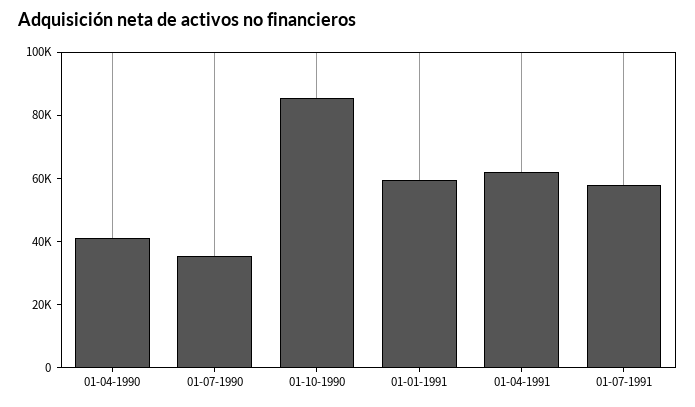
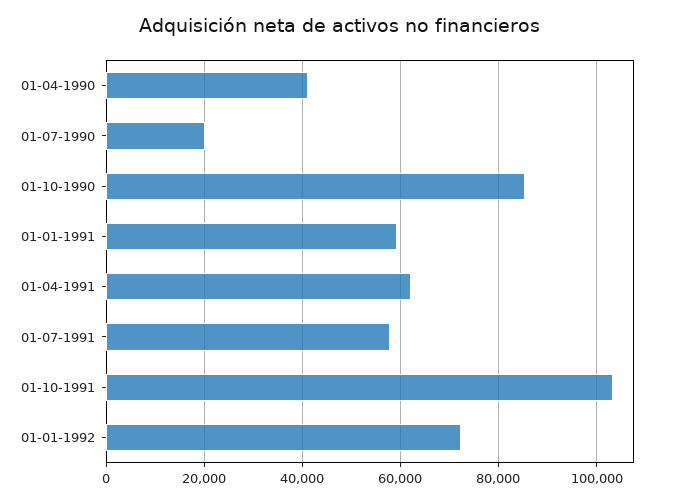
01-07-1990: 35000 -> 20000
01-10-1991: none -> 104000
01-01-1992: none -> 72000

